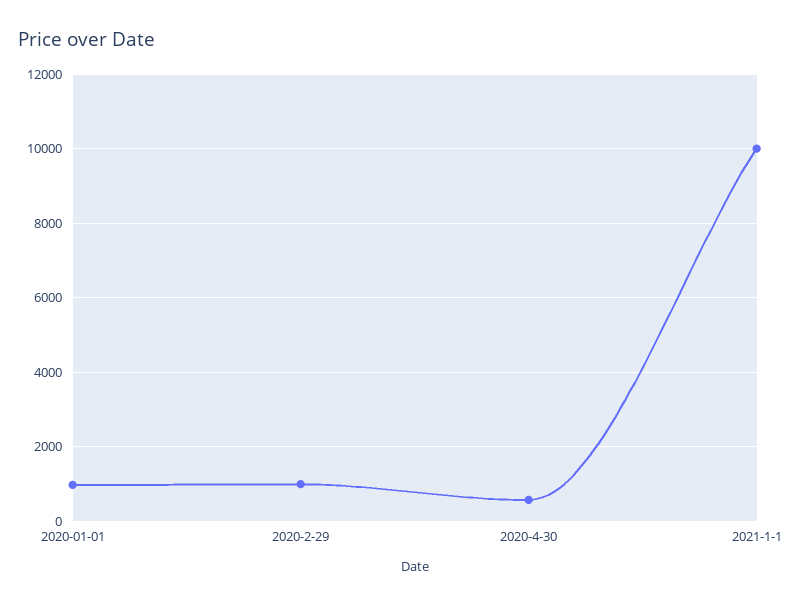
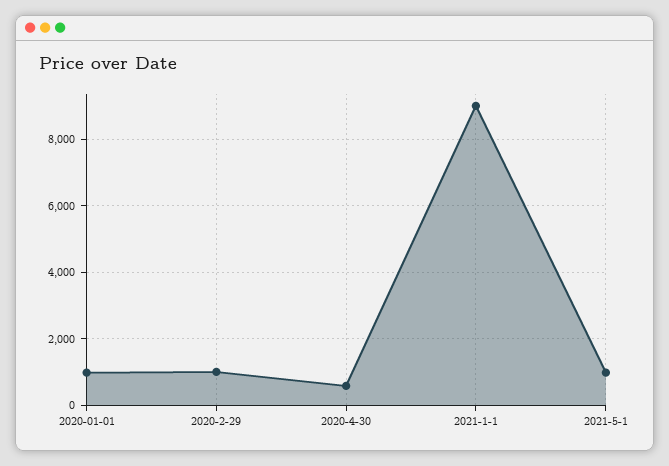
2021-1-1: 10000 -> 9000
2021-5-1: none -> 1000

